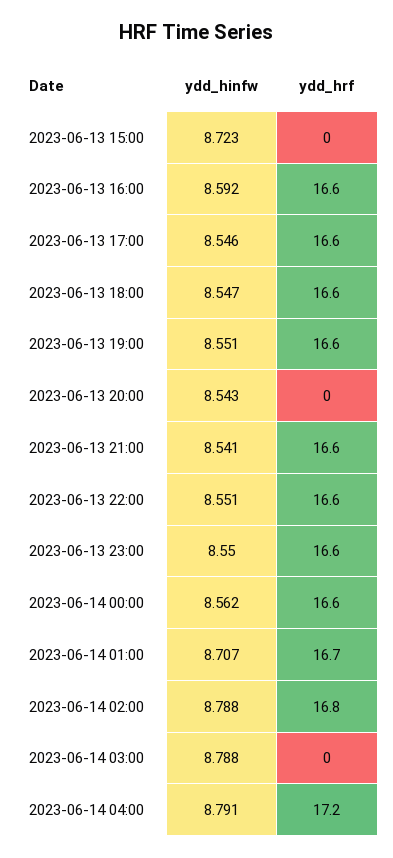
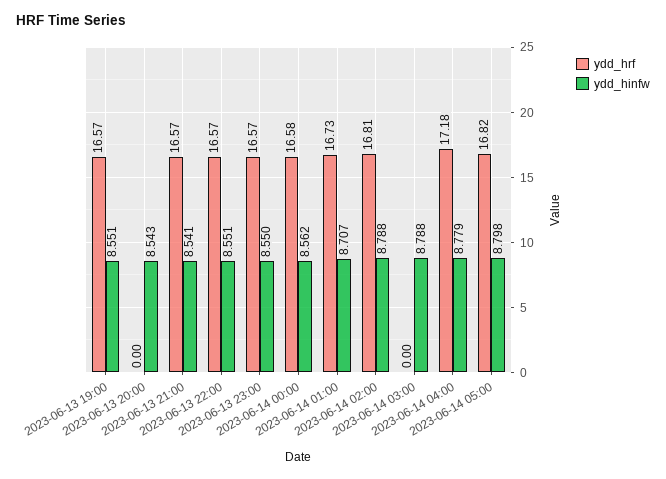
ydd_hinfw, 2023-06-13 15:00: 8.723 -> none
ydd_hrf, 2023-06-13 15:00: 0 -> none
ydd_hinfw, 2023-06-13 16:00: 8.592 -> none
ydd_hrf, 2023-06-13 16:00: 16.6 -> none
ydd_hinfw, 2023-06-13 17:00: 8.546 -> none
ydd_hrf, 2023-06-13 17:00: 16.6 -> none
ydd_hinfw, 2023-06-13 18:00: 8.547 -> none
ydd_hrf, 2023-06-13 18:00: 16.6 -> none
ydd_hinfw, 2023-06-14 04:00: 8.791 -> 8.779
ydd_hrf, 2023-06-14 05:00: none -> 16.82
ydd_hinfw, 2023-06-14 05:00: none -> 8.798

